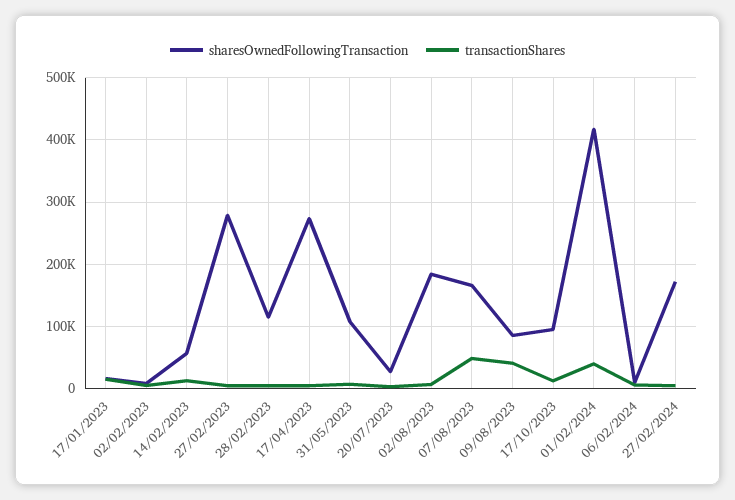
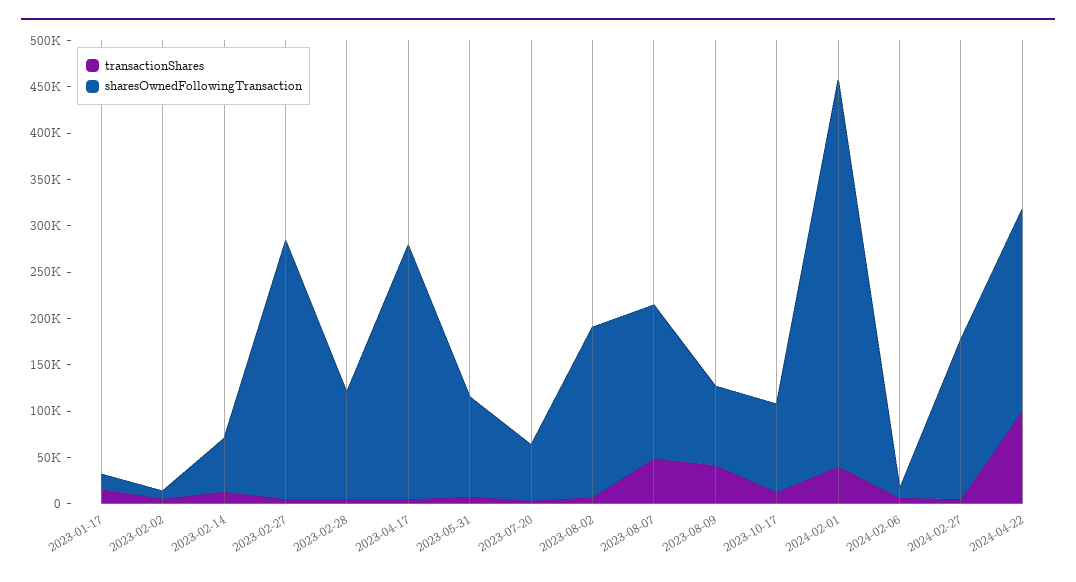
sharesOwnedFollowingTransaction, 20/07/2023: 30000 -> 60000
transactionShares, 2024-04-22: none -> 100000
sharesOwnedFollowingTransaction, 2024-04-22: none -> 220000

